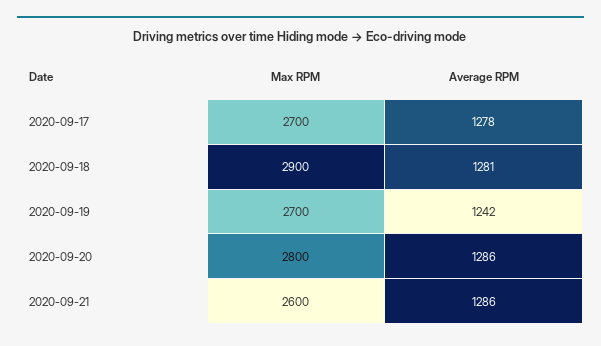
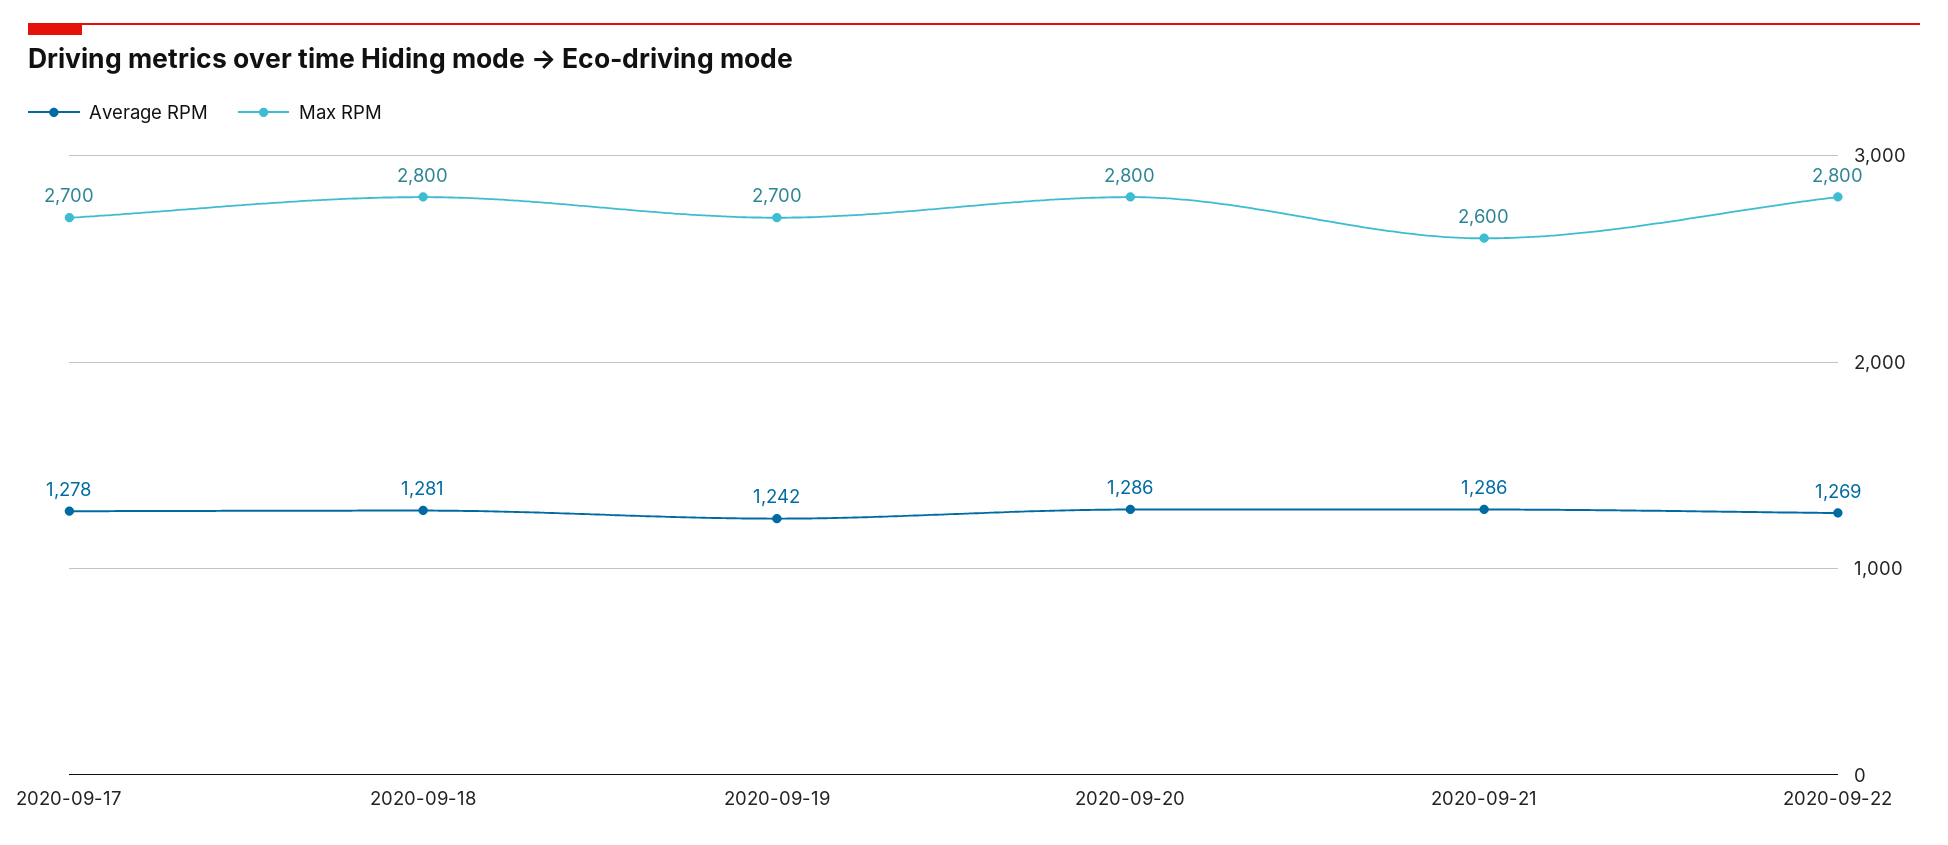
Max RPM, 2020-09-18: 2900 -> 2800
Average RPM, 2020-09-22: none -> 1269
Max RPM, 2020-09-22: none -> 2800

